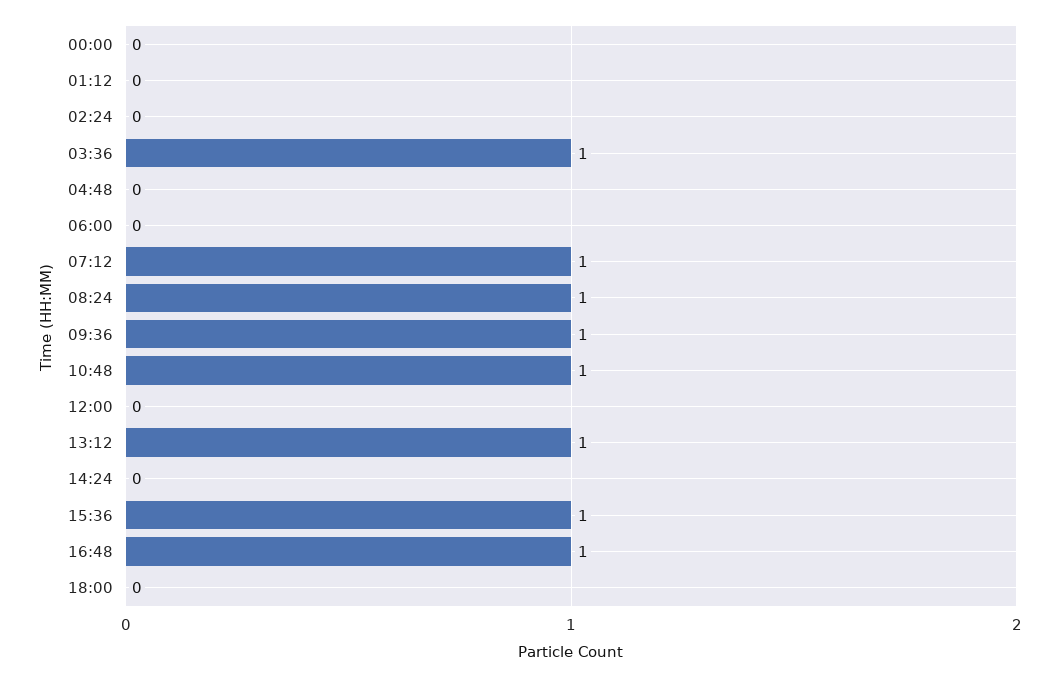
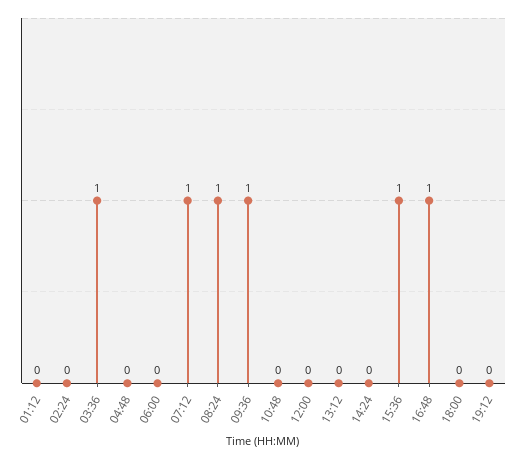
00:00: 0 -> none
10:48: 1 -> 0
13:12: 1 -> 0
19:12: none -> 0

